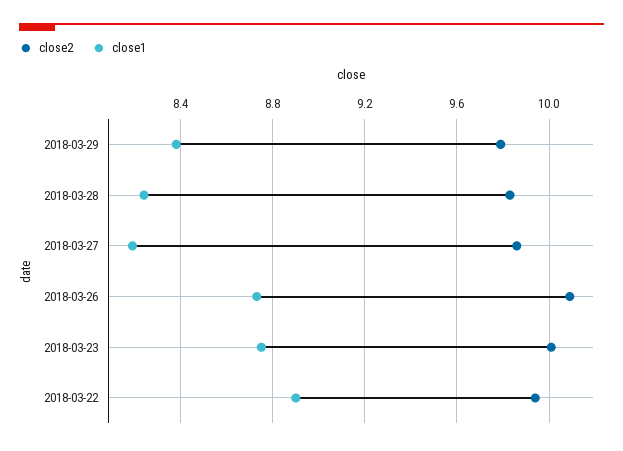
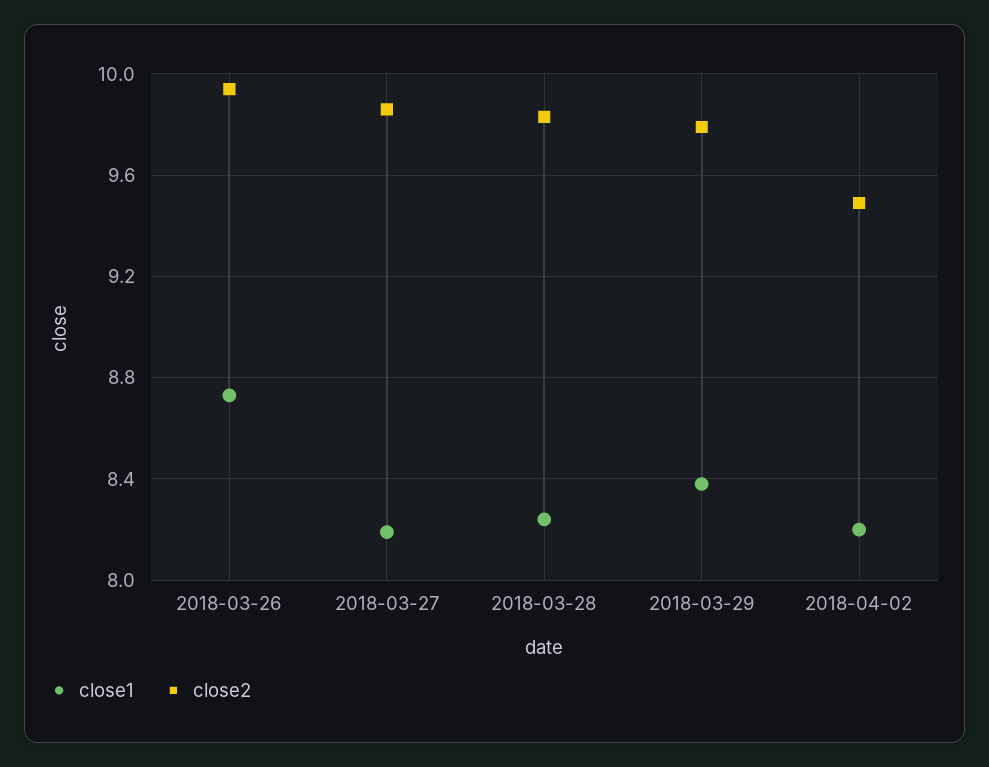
close2, 2018-03-26: 10.1 -> 9.95
close2, 2018-03-23: 10 -> none
close1, 2018-03-23: 8.75 -> none
close2, 2018-03-22: 9.95 -> none
close1, 2018-03-22: 8.9 -> none
close1, 2018-04-02: none -> 8.2
close2, 2018-04-02: none -> 9.5

